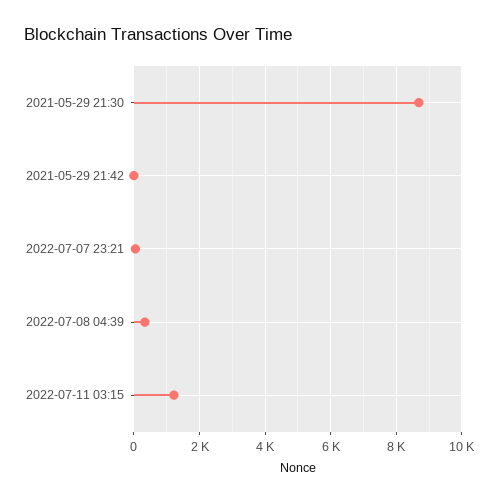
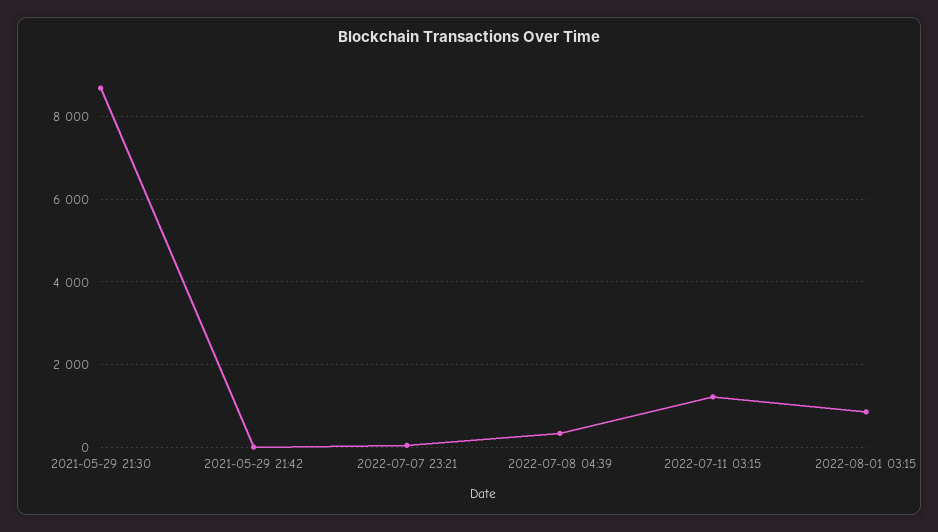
2022-08-01 03:15: none -> 800

